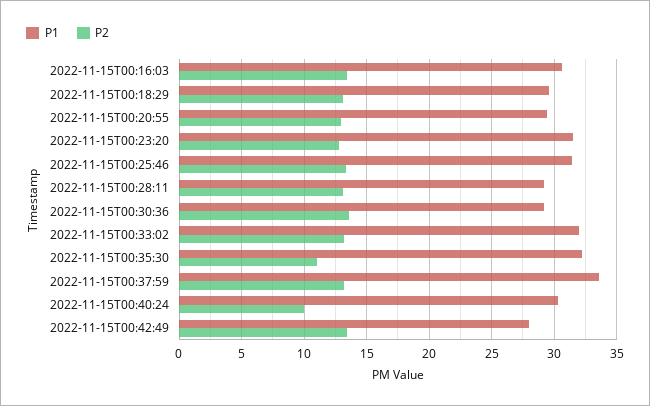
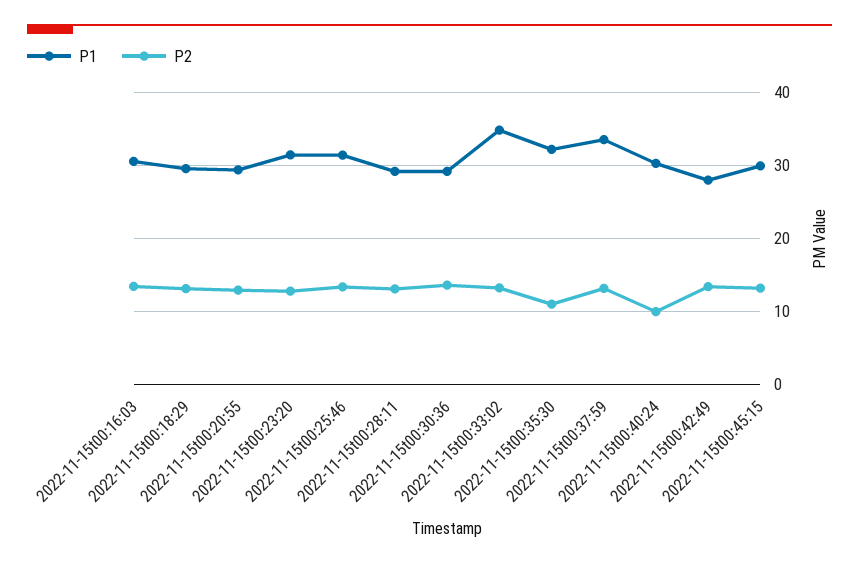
P1, 2022-11-15T00:33:02: 32 -> 35
P1, 2022-11-15t00:45:15: none -> 30
P2, 2022-11-15t00:45:15: none -> 13

